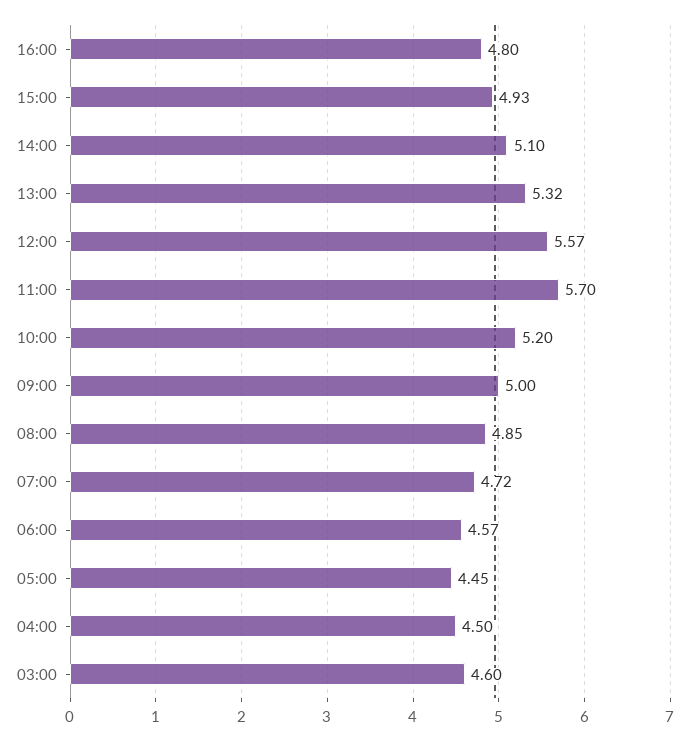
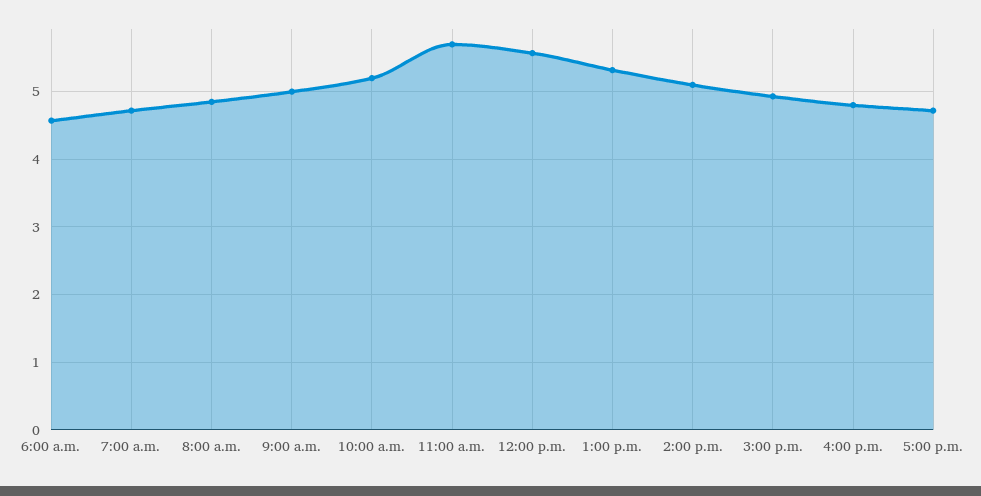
05:00: 4.45 -> none
04:00: 4.5 -> none
03:00: 4.6 -> none
5:00 p.m.: none -> 4.7

